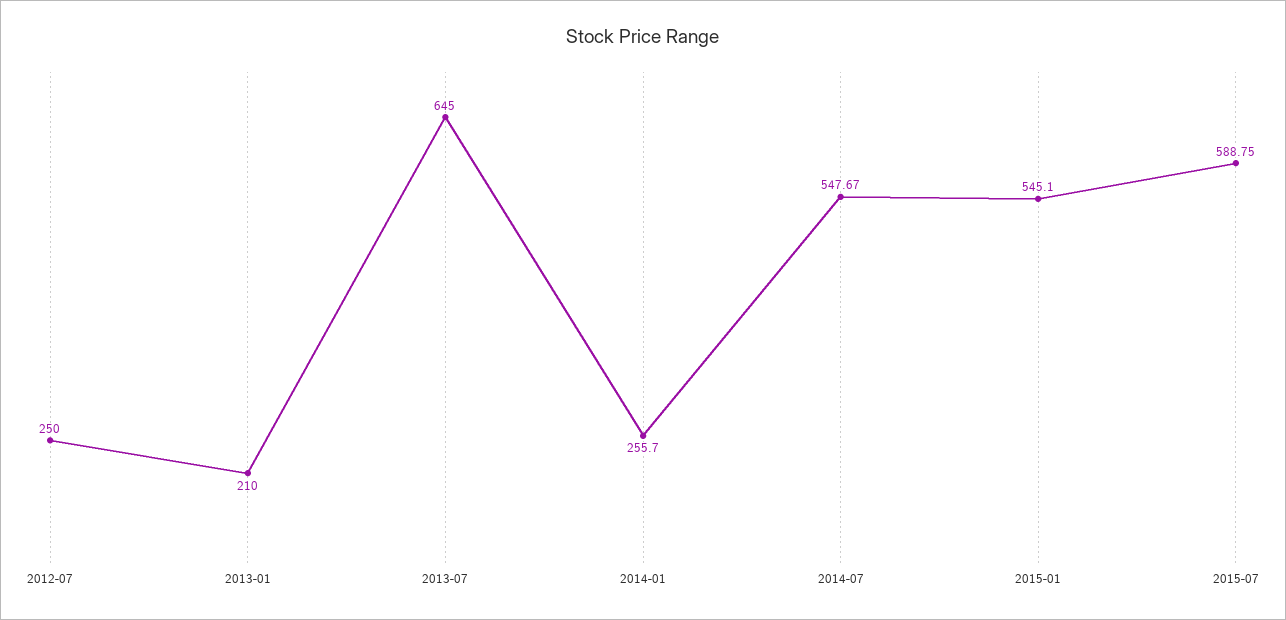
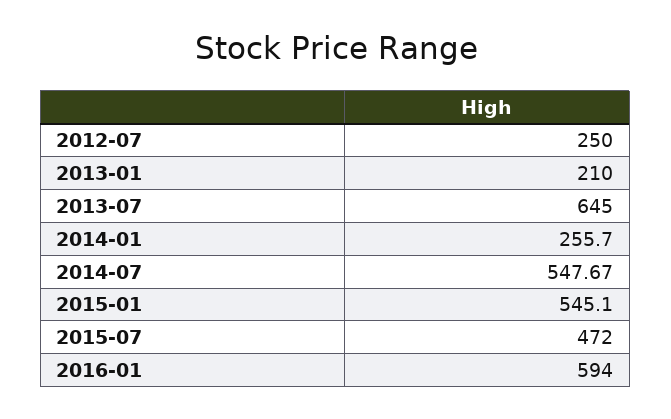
2015-07: 588.75 -> 472
2016-01: none -> 594

